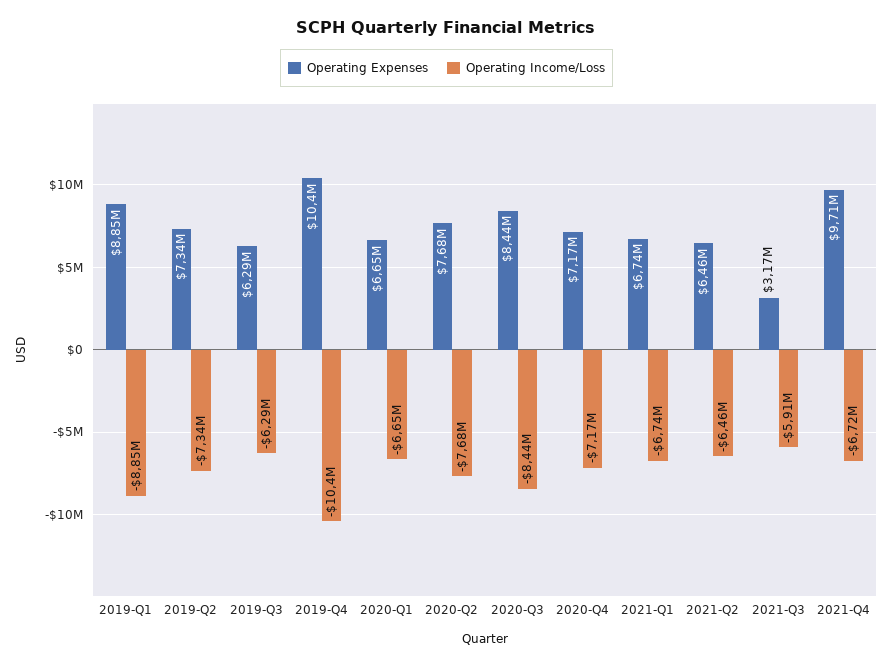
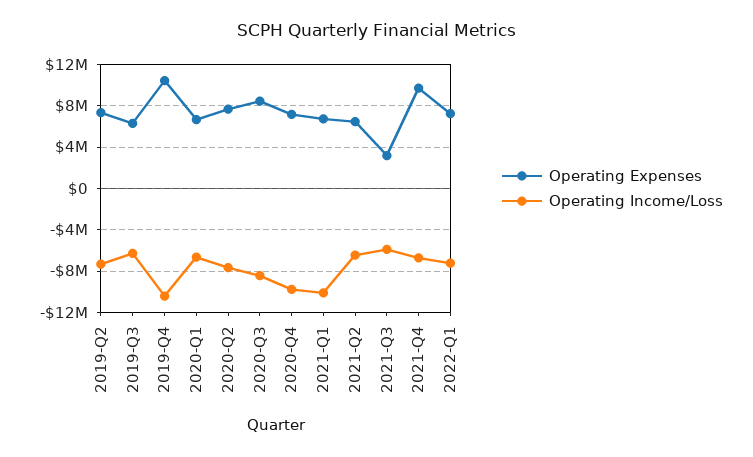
Operating Expenses, 2019-Q1: 8850000 -> none
Operating Income/Loss, 2019-Q1: -8850000 -> none
Operating Income/Loss, 2020-Q4: -7170000 -> -10000000
Operating Income/Loss, 2021-Q1: -6740000 -> -10000000
Operating Expenses, 2022-Q1: none -> 7000000
Operating Income/Loss, 2022-Q1: none -> -7000000

